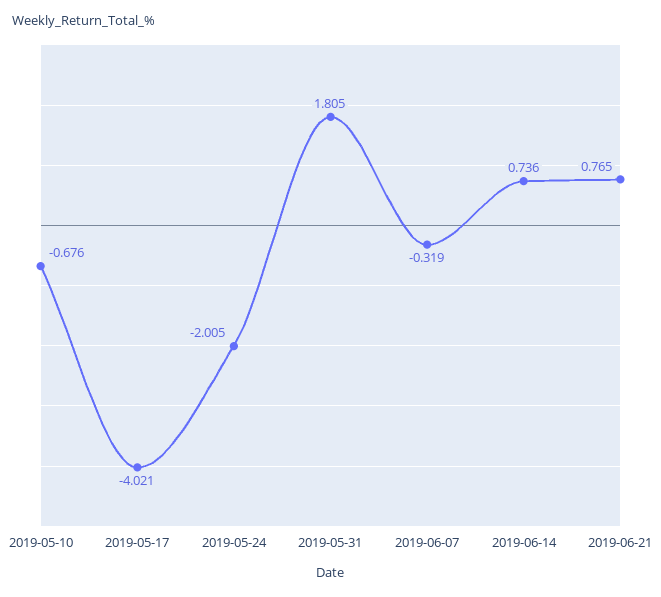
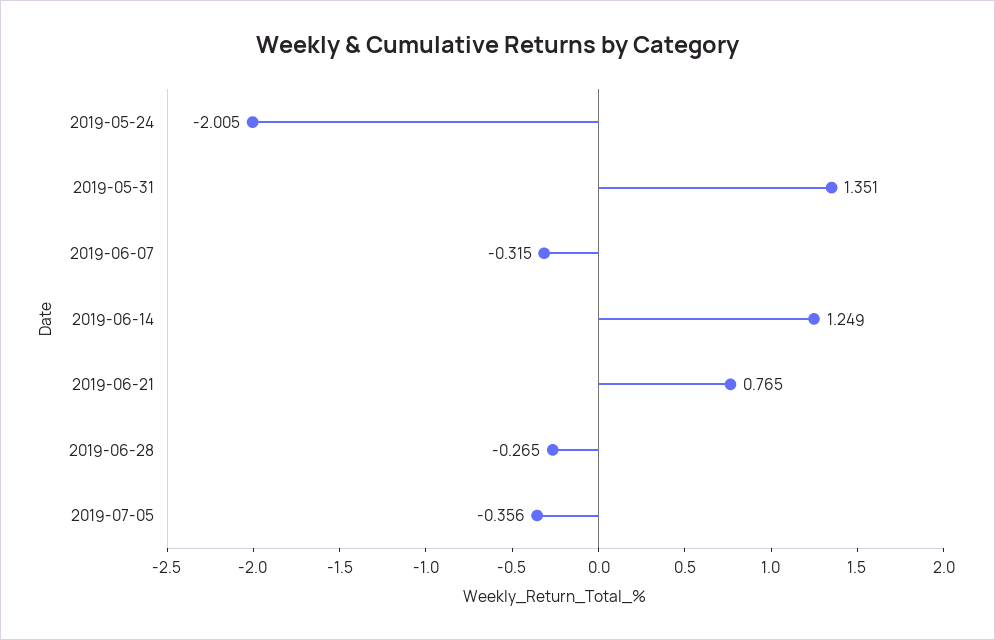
2019-05-10: -0.676 -> none
2019-05-17: -4.021 -> none
2019-05-31: 1.805 -> 1.351
2019-06-07: -0.319 -> -0.315
2019-06-14: 0.736 -> 1.249
2019-06-28: none -> -0.265
2019-07-05: none -> -0.356

